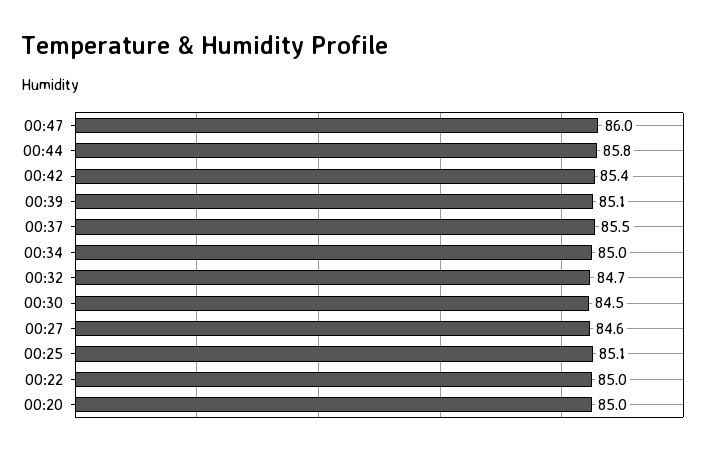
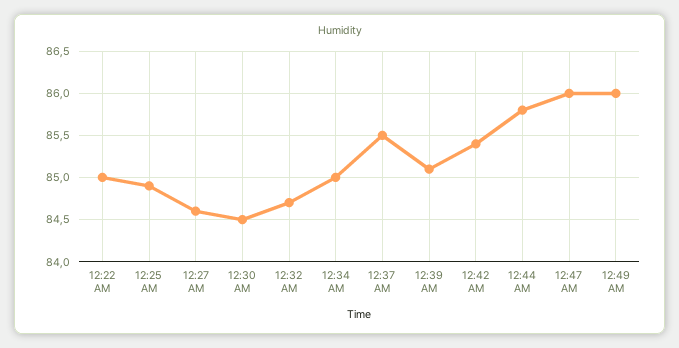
00:25: 85.1 -> 84.9
00:20: 85 -> none
12:49 AM: none -> 86

